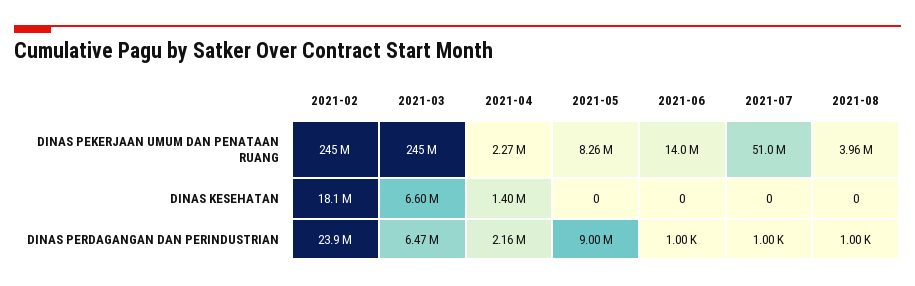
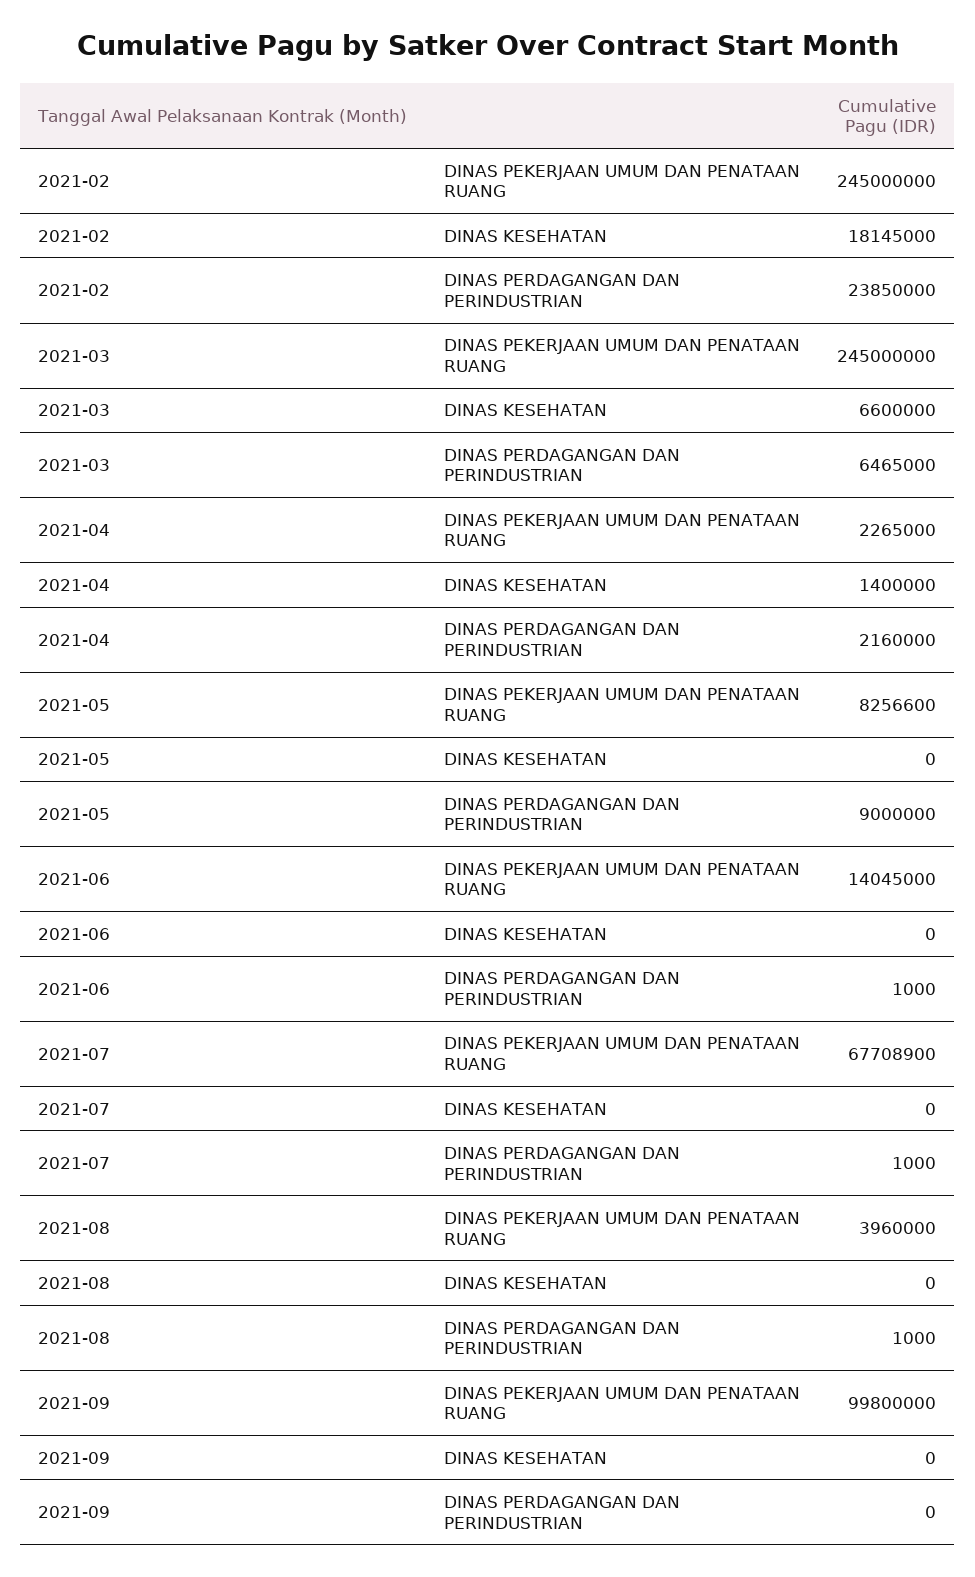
2021-07, DINAS PEKERJAAN UMUM DAN PENATAAN RUANG: 51000000 -> 67708900
2021-09, DINAS PEKERJAAN UMUM DAN PENATAAN RUANG: none -> 99800000
2021-09, DINAS KESEHATAN: none -> 0
2021-09, DINAS PERDAGANGAN DAN PERINDUSTRIAN: none -> 0

